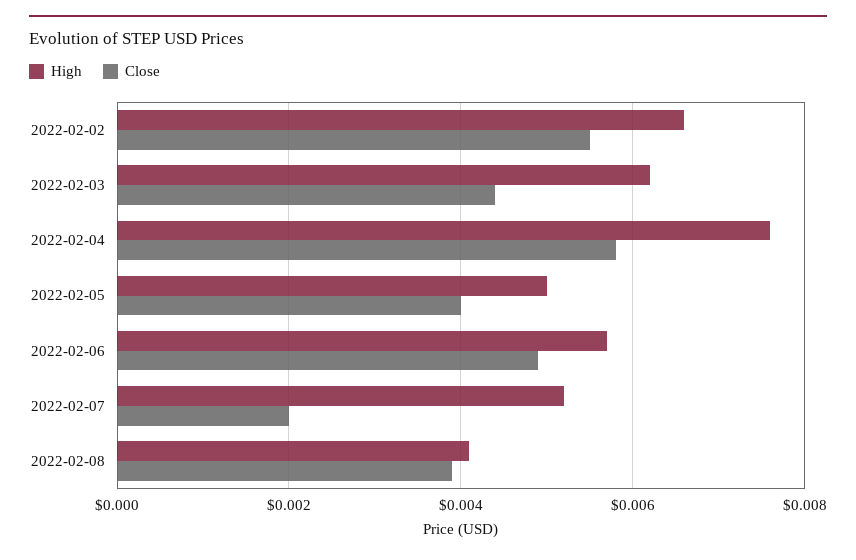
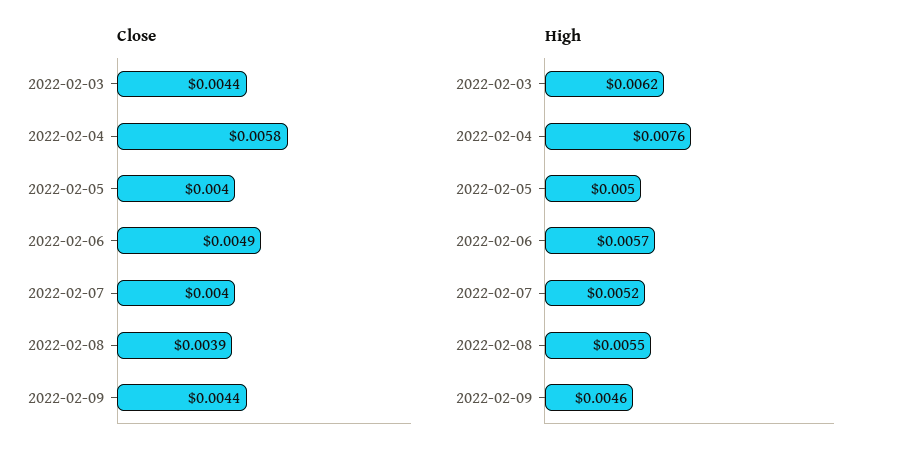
High, 2022-02-02: 0.0065 -> none
Close, 2022-02-02: 0.0055 -> none
Close, 2022-02-07: 0.002 -> 0.004
High, 2022-02-08: 0.004 -> 0.0055
Close, 2022-02-09: none -> 0.0044
High, 2022-02-09: none -> 0.0046

